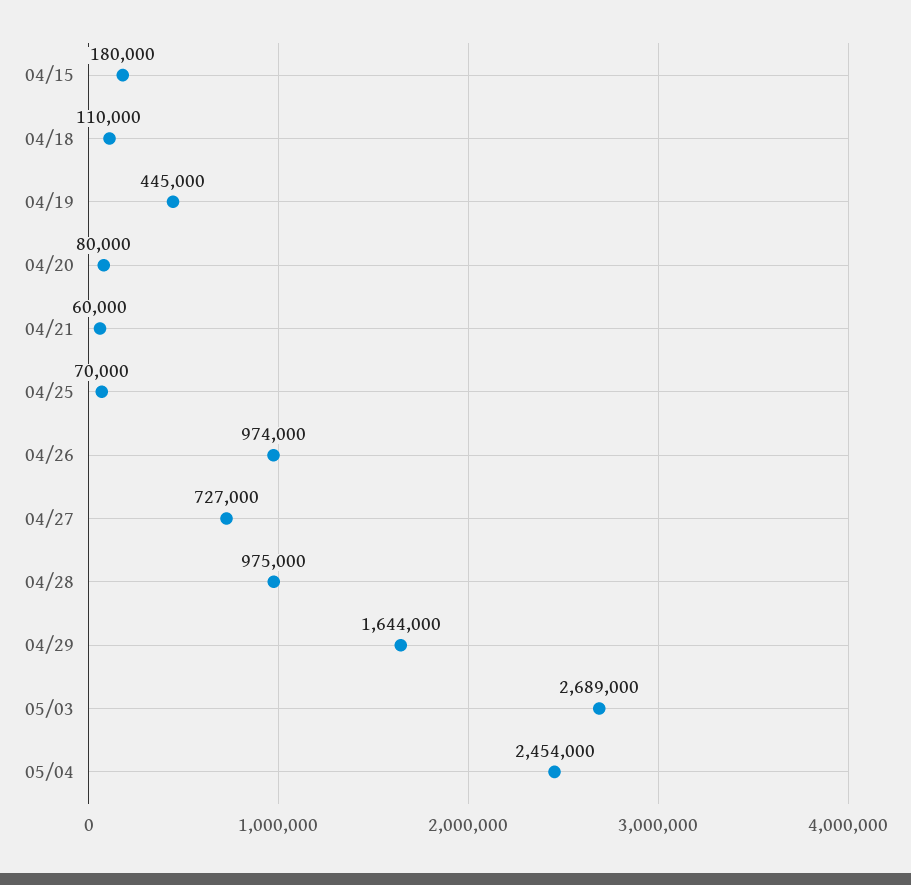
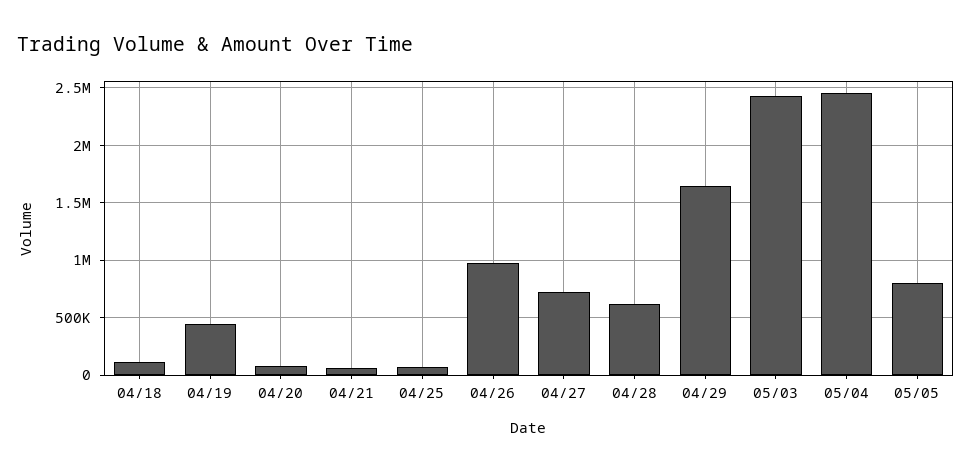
04/15: 180000 -> none
04/28: 975000 -> 600000
05/03: 2689000 -> 2400000
05/05: none -> 800000

